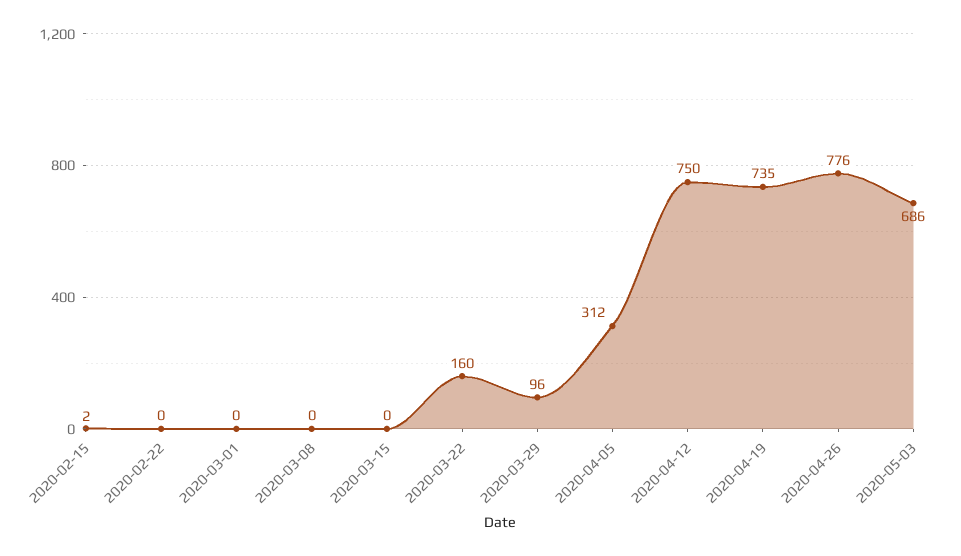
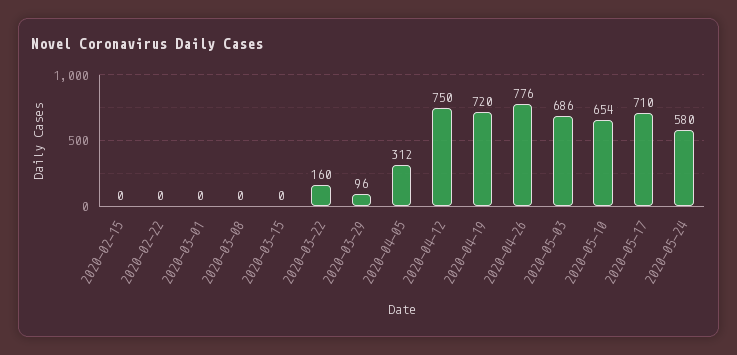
2020-02-15: 2 -> 0
2020-04-19: 735 -> 720
2020-05-10: none -> 654
2020-05-17: none -> 710
2020-05-24: none -> 580

